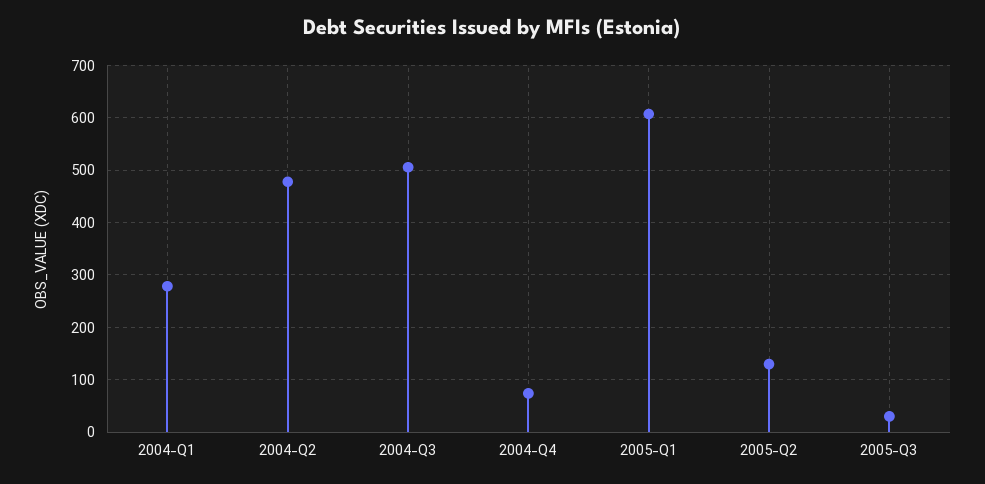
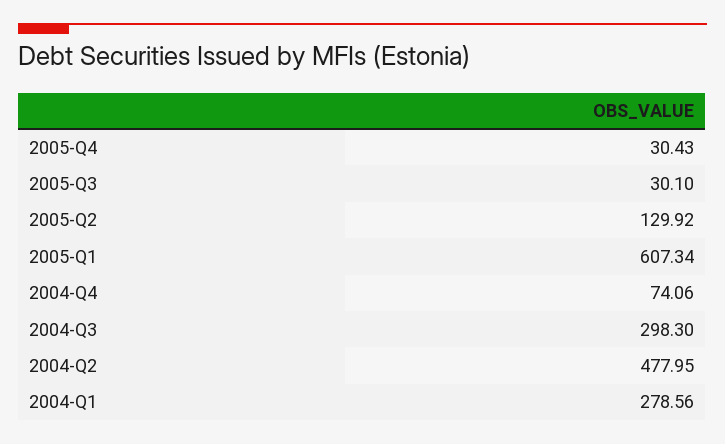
2004-Q3: 500 -> 298.3
2005-Q4: none -> 30.43

